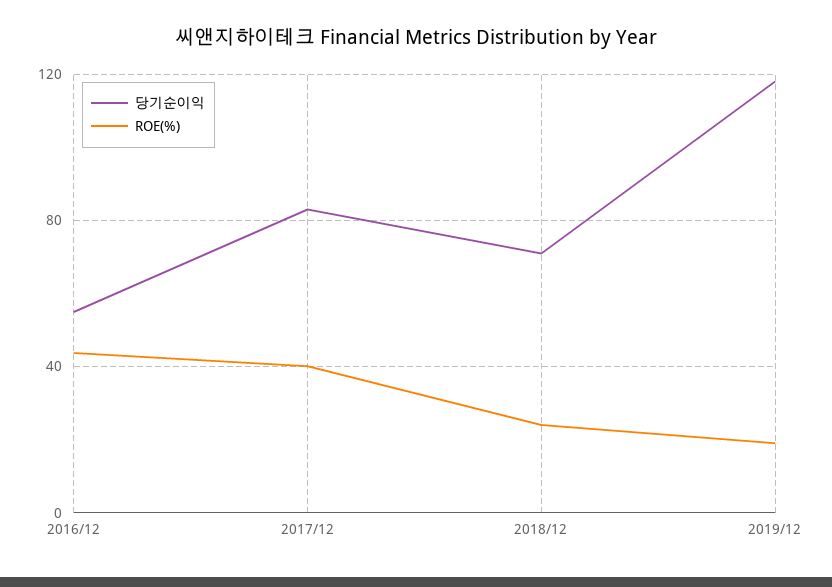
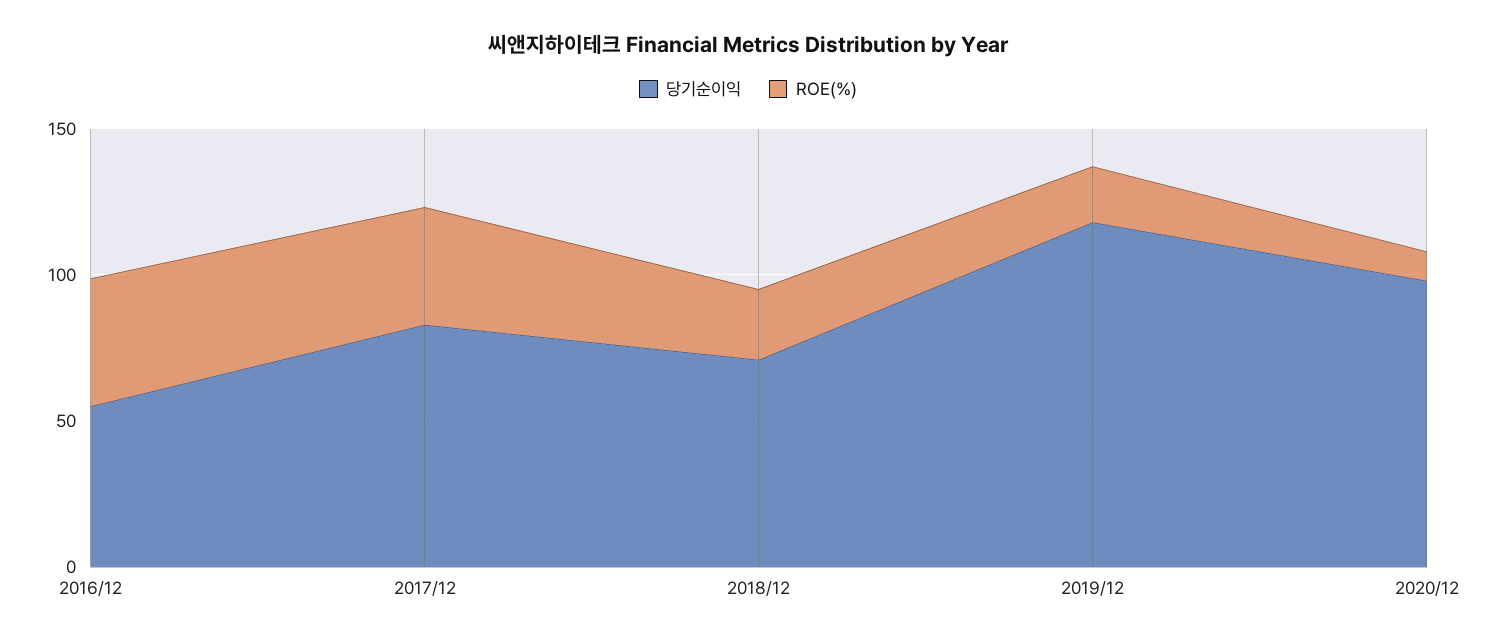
당기순이익, 2020/12: none -> 100
ROE(%), 2020/12: none -> 10

